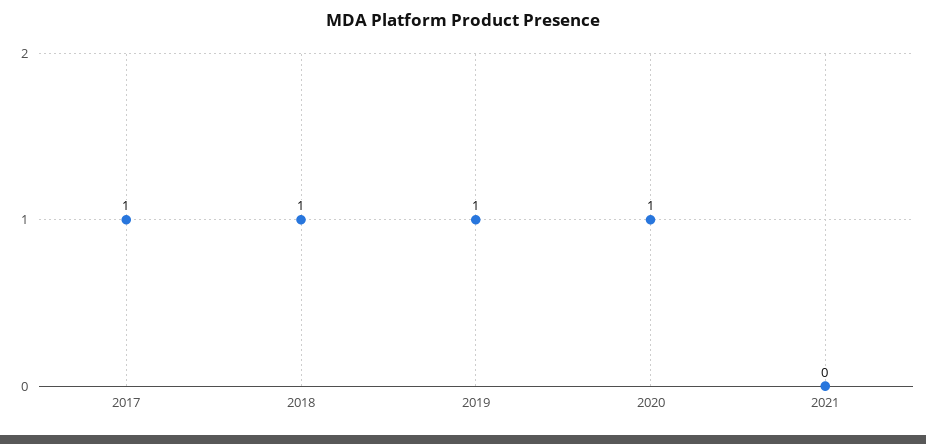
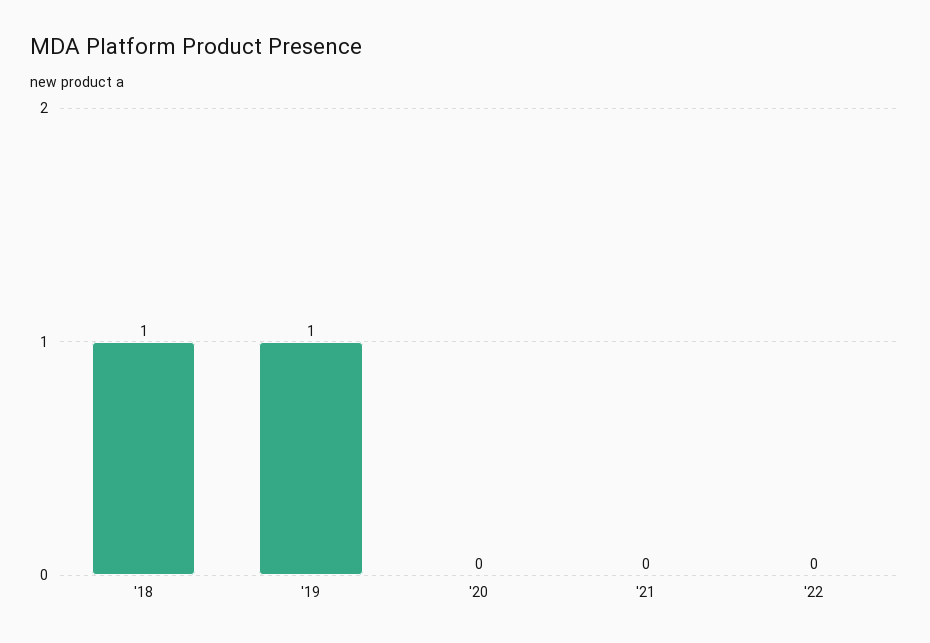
2017: 1 -> none
2020: 1 -> 0
'22: none -> 0

